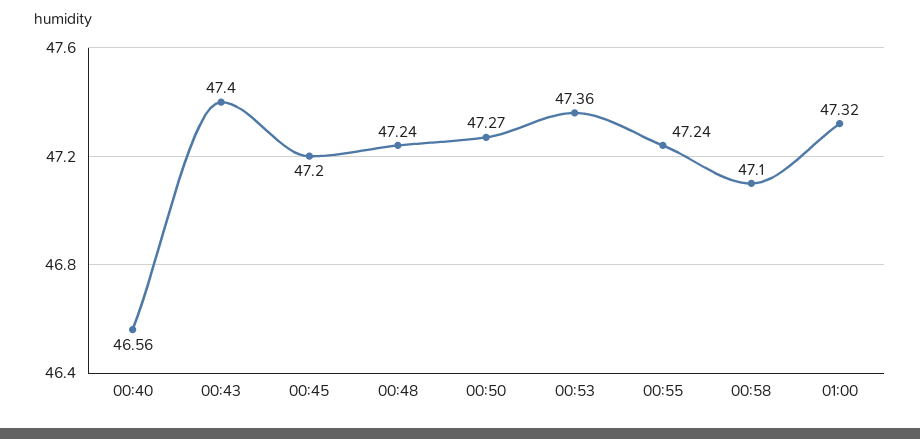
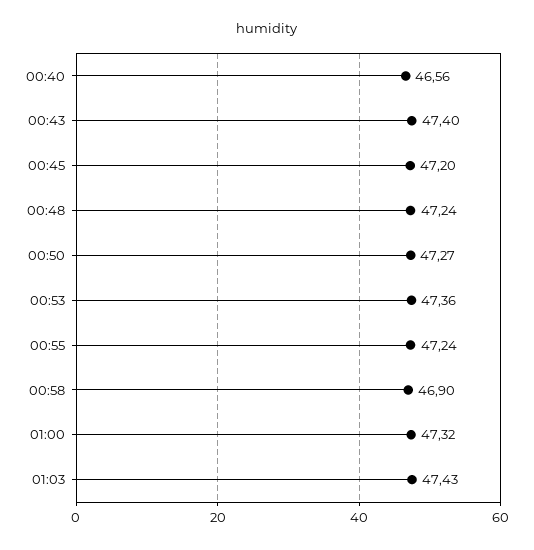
00:58: 47.1 -> 46.9
01:03: none -> 47.43

